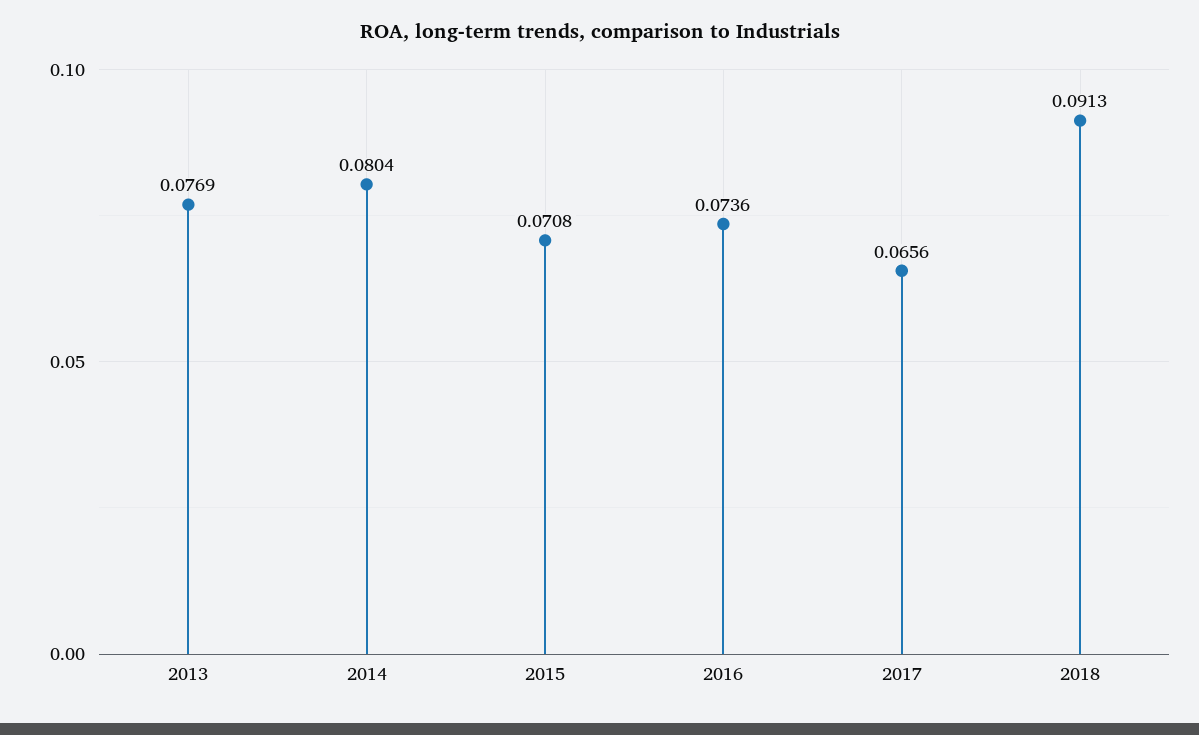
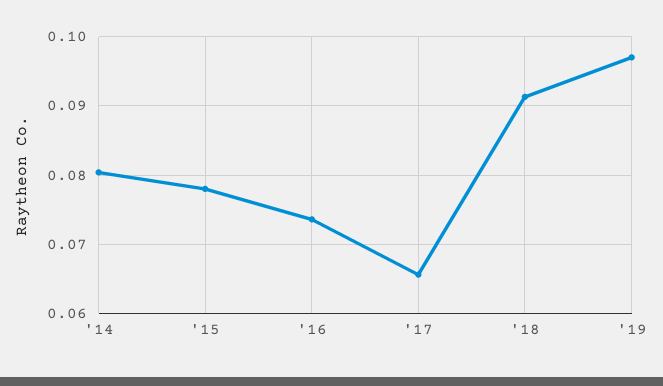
2013: 0.0769 -> none
2015: 0.0708 -> 0.078
'19: none -> 0.097

